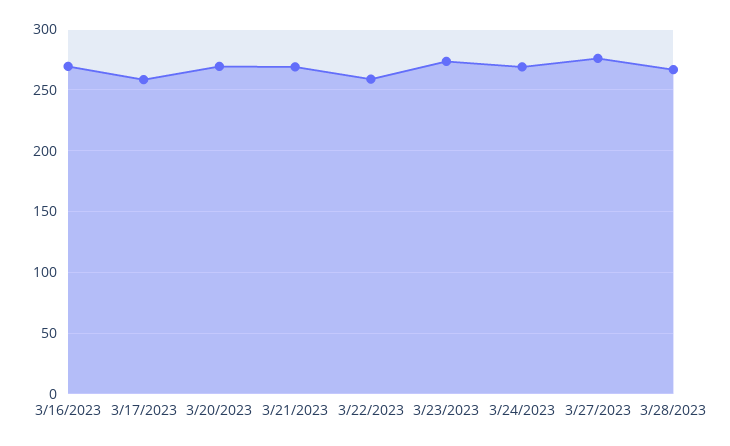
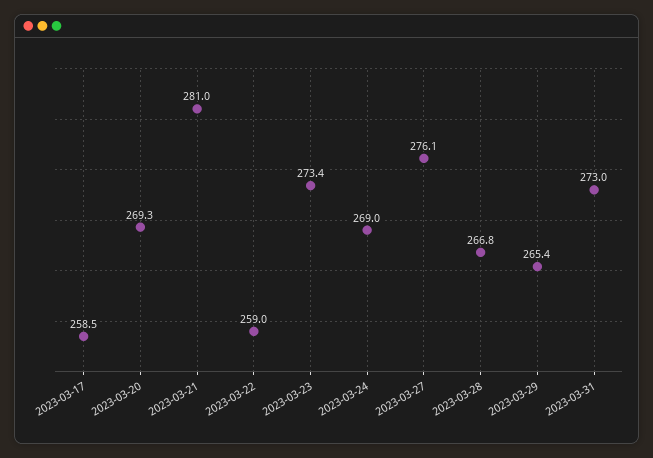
3/16/2023: 270 -> none
3/21/2023: 270 -> 281
2023-03-29: none -> 265.4
2023-03-31: none -> 273

